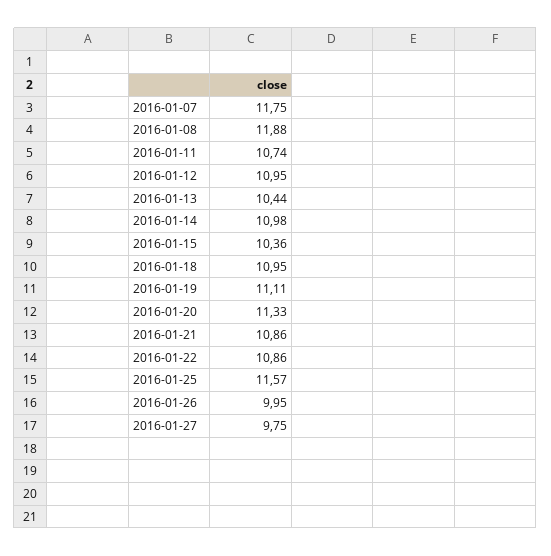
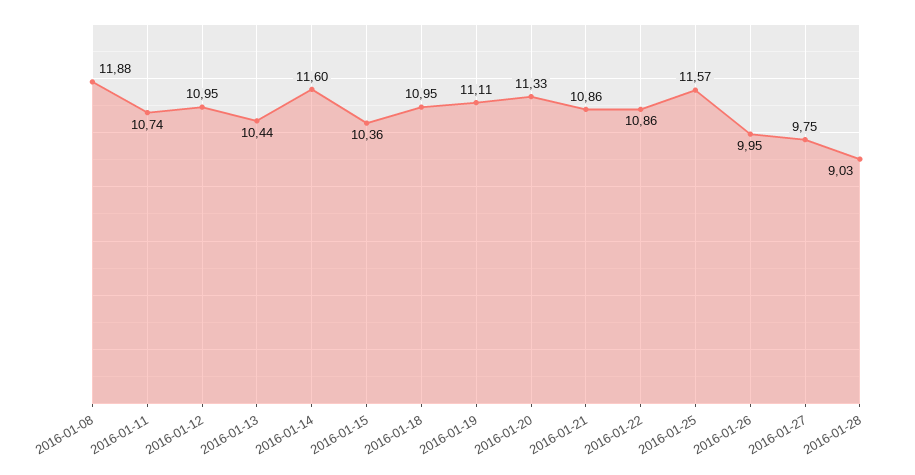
2016-01-07: 11.75 -> none
2016-01-14: 10.98 -> 11.6
2016-01-28: none -> 9.03

